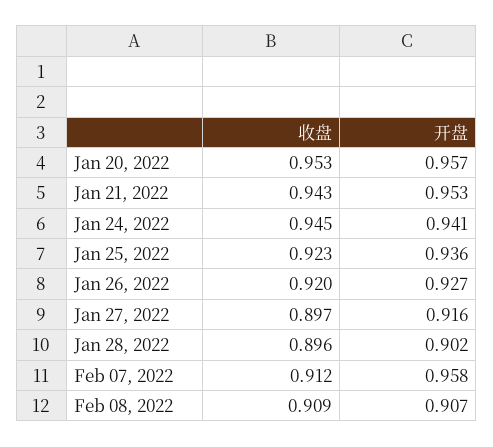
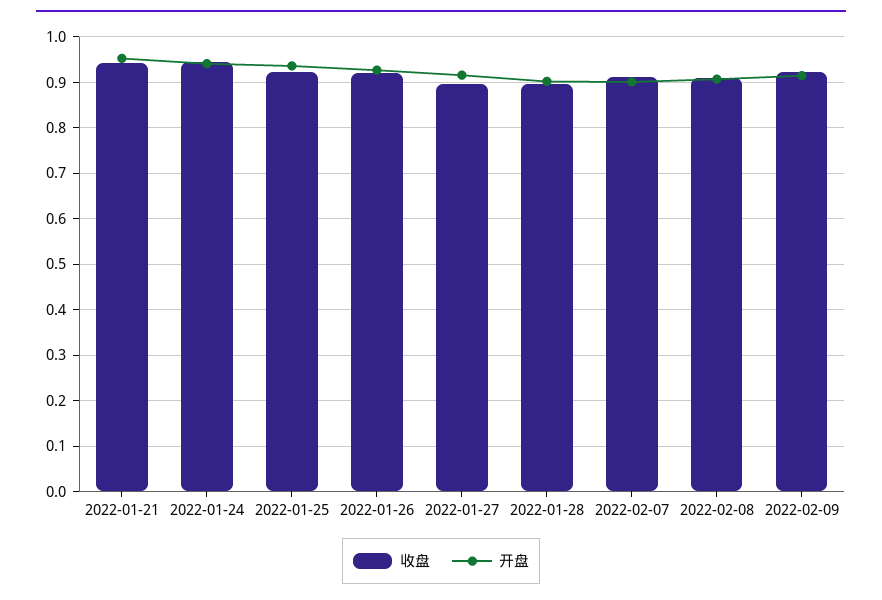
收盘, Jan 20, 2022: 0.953 -> none
开盘, Jan 20, 2022: 0.957 -> none
开盘, Feb 07, 2022: 0.958 -> 0.9
收盘, 2022-02-09: none -> 0.92
开盘, 2022-02-09: none -> 0.92

